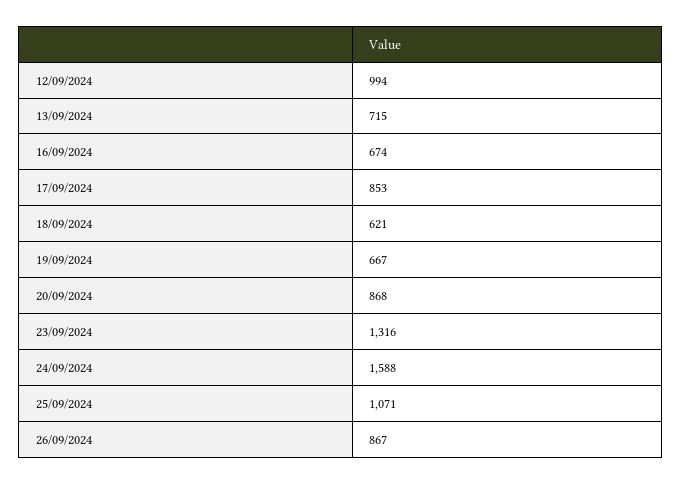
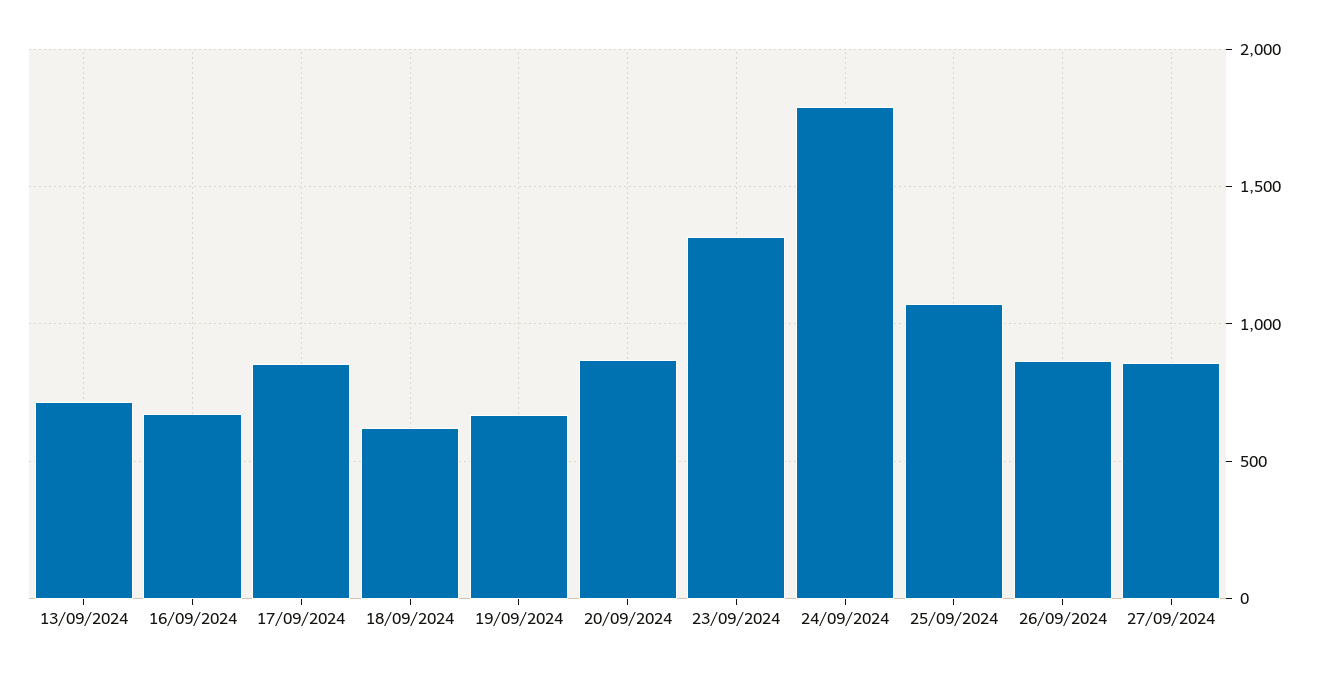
12/09/2024: 994 -> none
24/09/2024: 1588 -> 1800
27/09/2024: none -> 850

